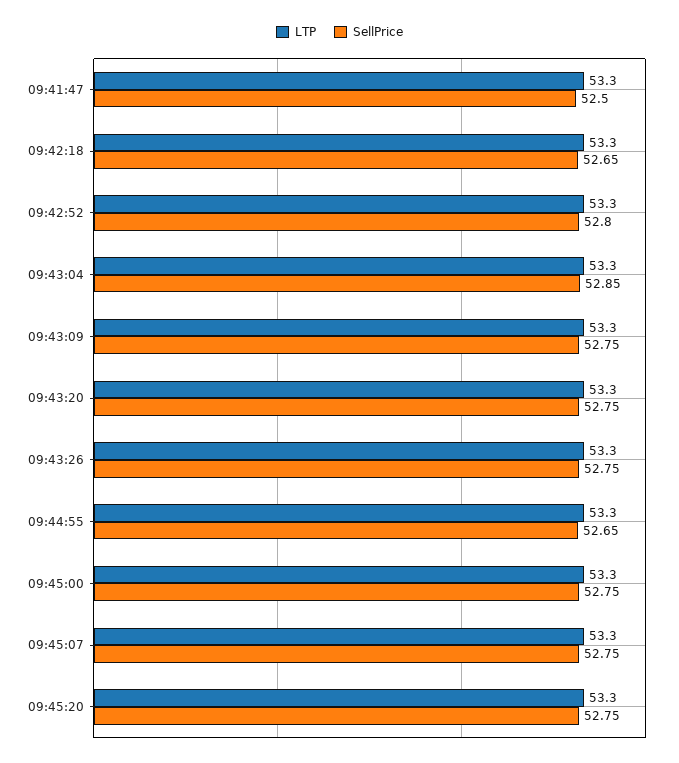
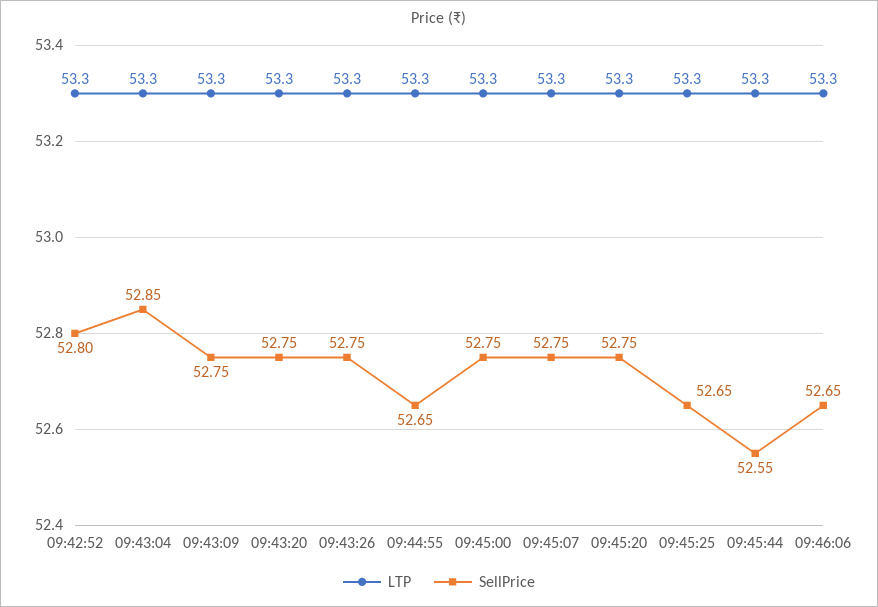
LTP, 09:41:47: 53.3 -> none
SellPrice, 09:41:47: 52.5 -> none
LTP, 09:42:18: 53.3 -> none
SellPrice, 09:42:18: 52.65 -> none
LTP, 09:45:25: none -> 53.3
SellPrice, 09:45:25: none -> 52.65
LTP, 09:45:44: none -> 53.3
SellPrice, 09:45:44: none -> 52.55
LTP, 09:46:06: none -> 53.3
SellPrice, 09:46:06: none -> 52.65

